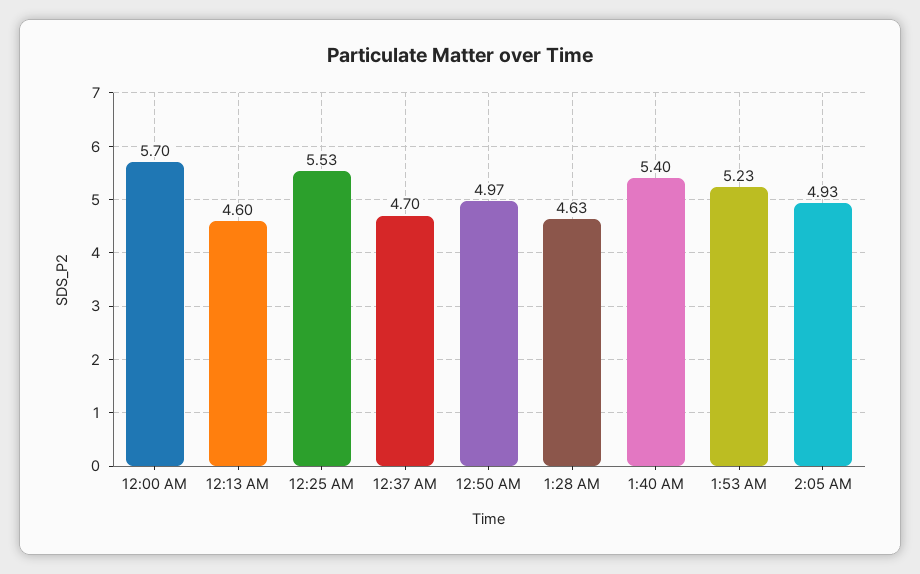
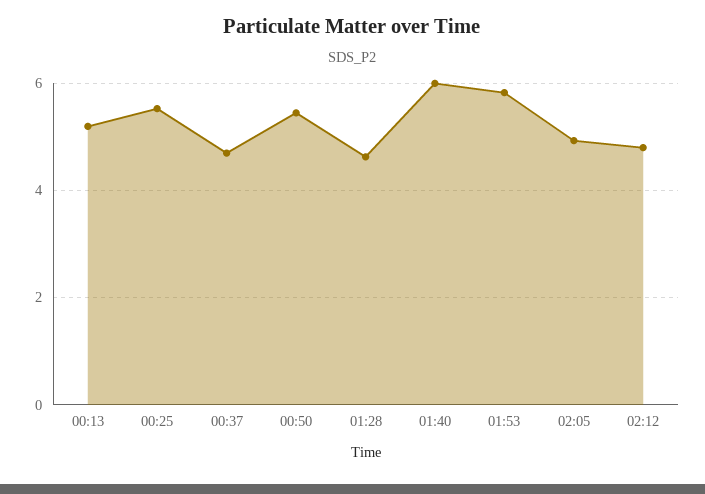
12:00 AM: 5.7 -> none
12:13 AM: 4.6 -> 5.2
12:50 AM: 4.97 -> 5.4
1:40 AM: 5.4 -> 6
1:53 AM: 5.23 -> 5.8
02:12: none -> 4.8

